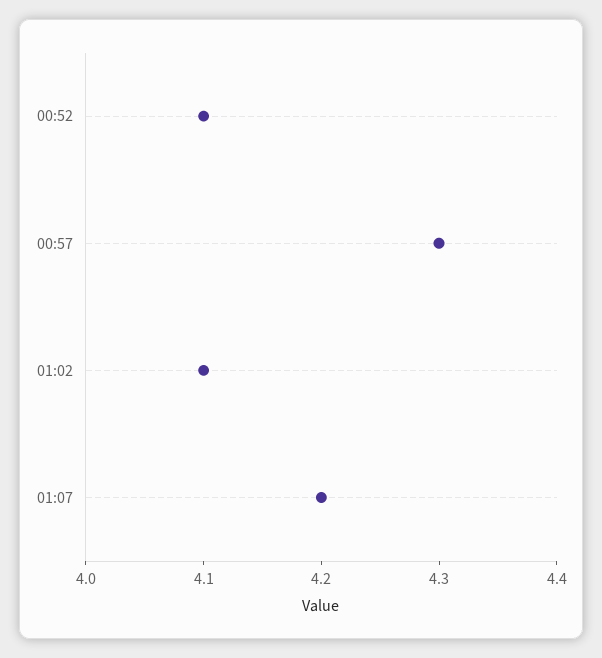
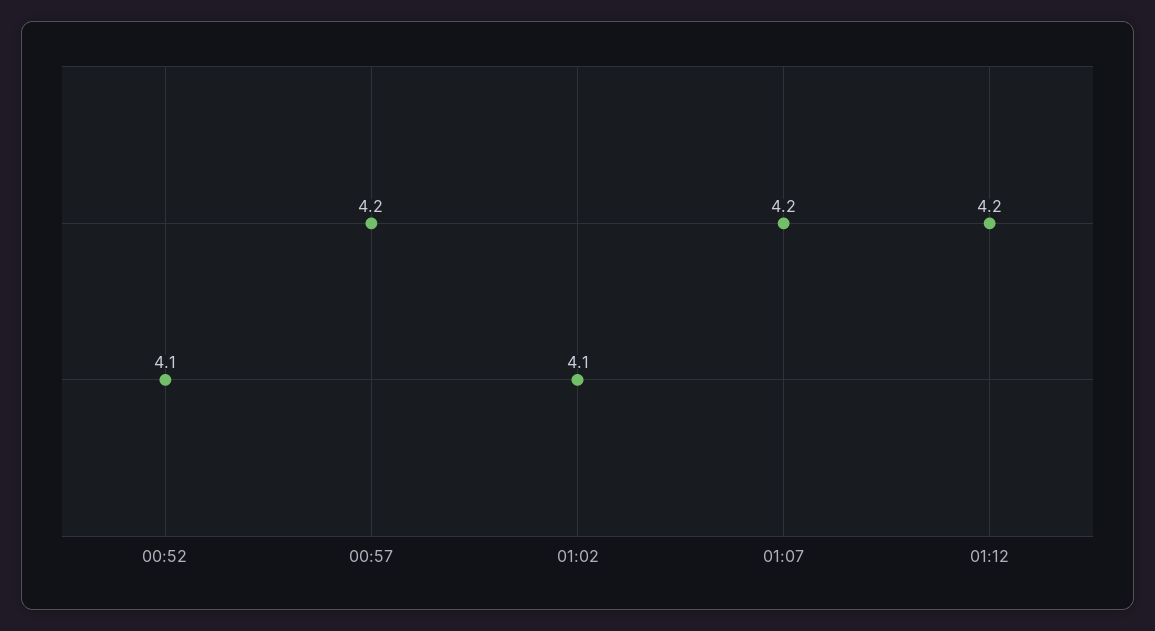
00:57: 4.3 -> 4.2
01:12: none -> 4.2

